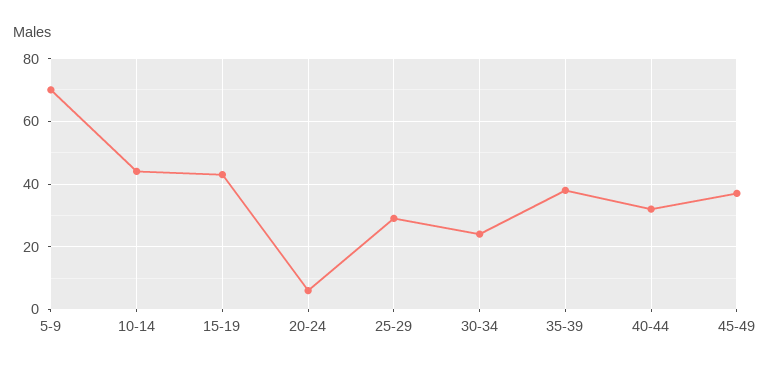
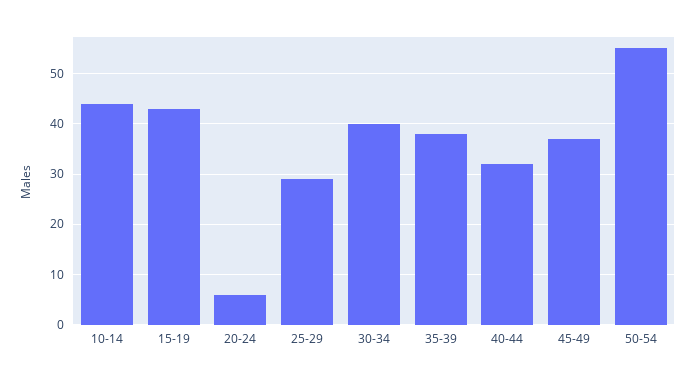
5-9: 70 -> none
30-34: 25 -> 40
50-54: none -> 55

